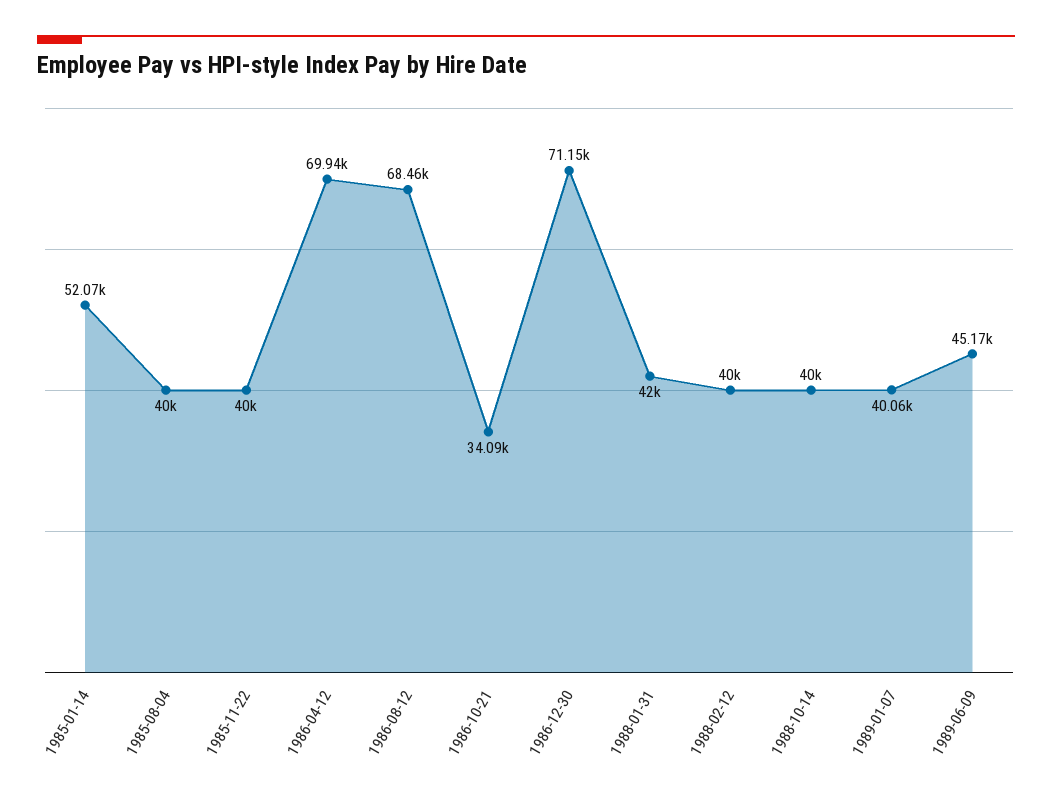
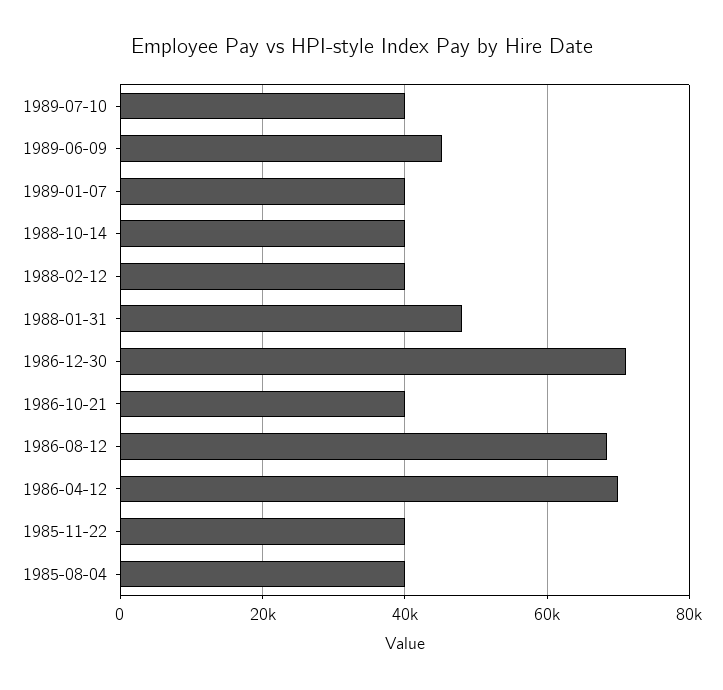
1985-01-14: 52070 -> none
1986-10-21: 34090 -> 40000
1988-01-31: 42000 -> 48000
1989-07-10: none -> 40000

